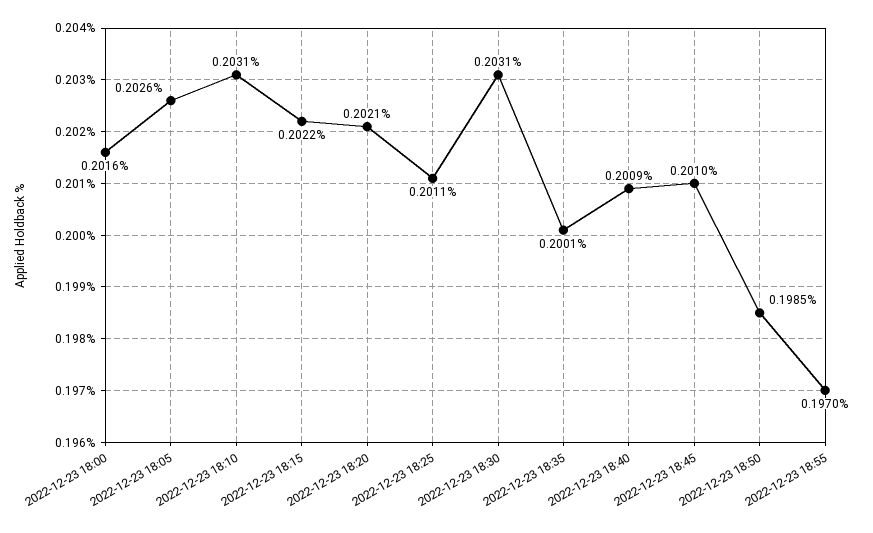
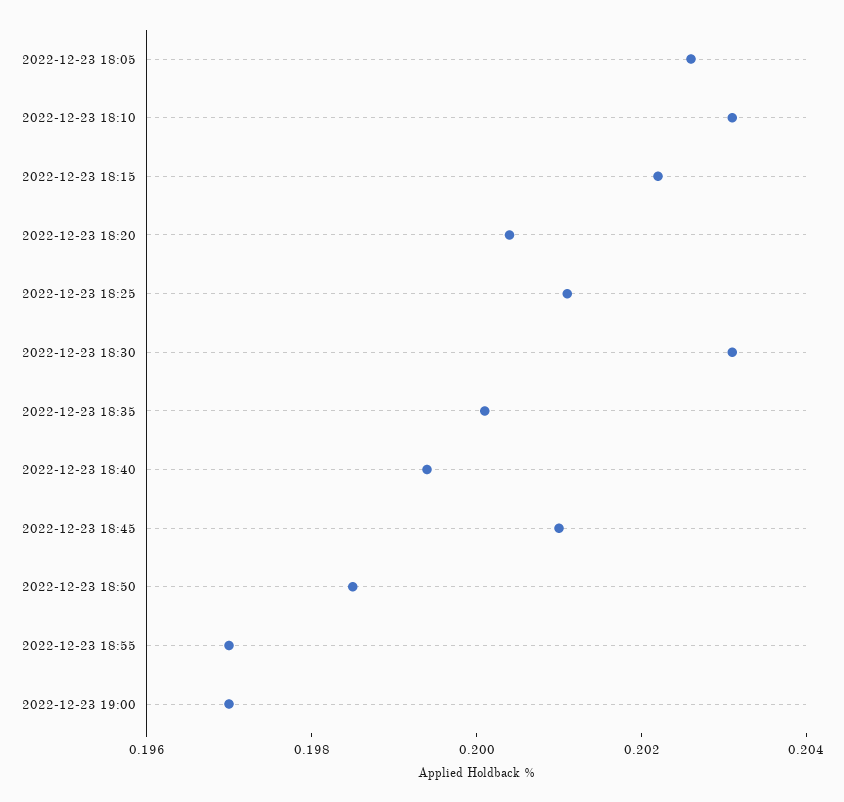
2022-12-23 18:00: 0.2016 -> none
2022-12-23 18:20: 0.2021 -> 0.2005
2022-12-23 18:40: 0.2009 -> 0.1995
2022-12-23 19:00: none -> 0.197

